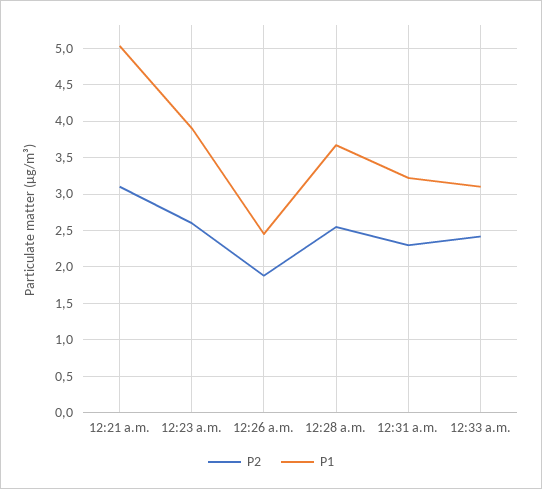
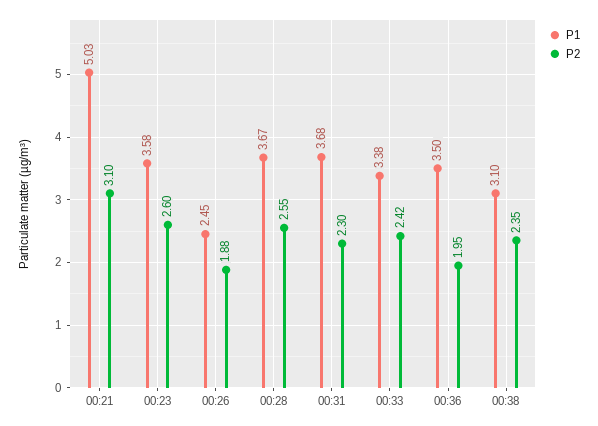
P1, 12:23 a.m.: 3.9 -> 3.58
P1, 12:31 a.m.: 3.2 -> 3.68
P1, 12:33 a.m.: 3.1 -> 3.38
P1, 00:36: none -> 3.5
P2, 00:36: none -> 1.95
P1, 00:38: none -> 3.1
P2, 00:38: none -> 2.35

